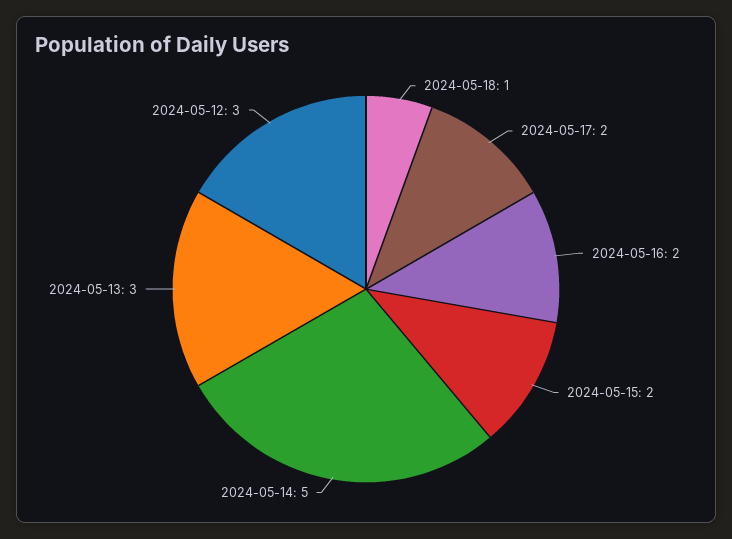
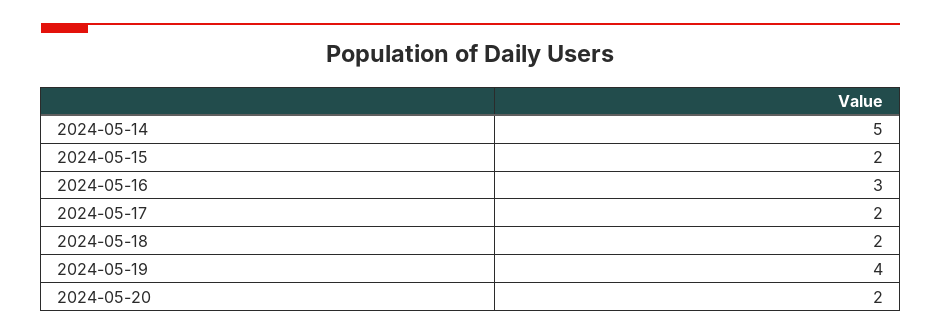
2024-05-18: 1 -> 2
2024-05-16: 2 -> 3
2024-05-13: 3 -> none
2024-05-12: 3 -> none
2024-05-19: none -> 4
2024-05-20: none -> 2

